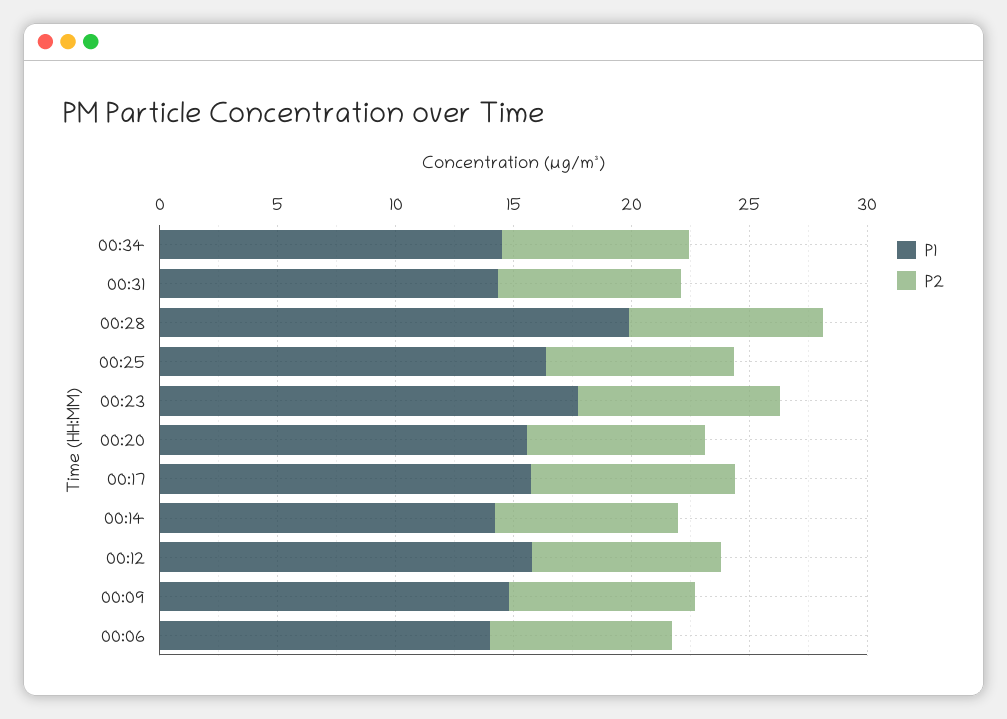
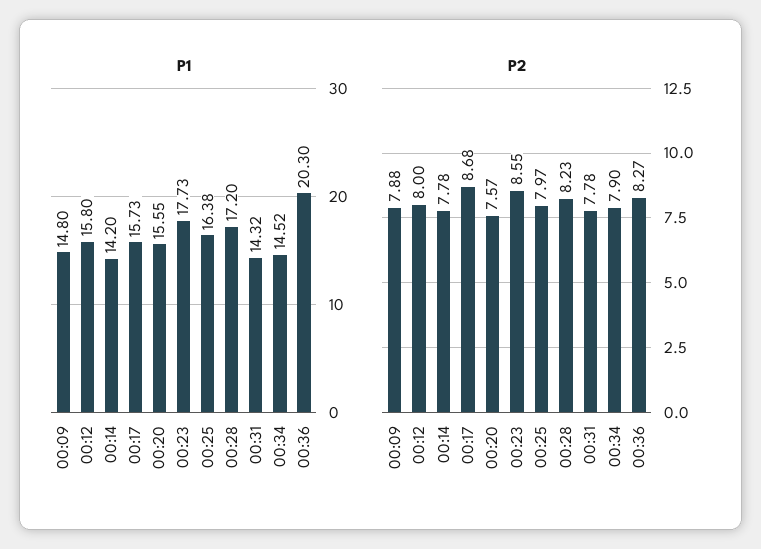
P1, 00:28: 20 -> 17.2
P1, 00:06: 14 -> none
P2, 00:06: 8 -> none
P1, 00:36: none -> 20.3
P2, 00:36: none -> 8.27

